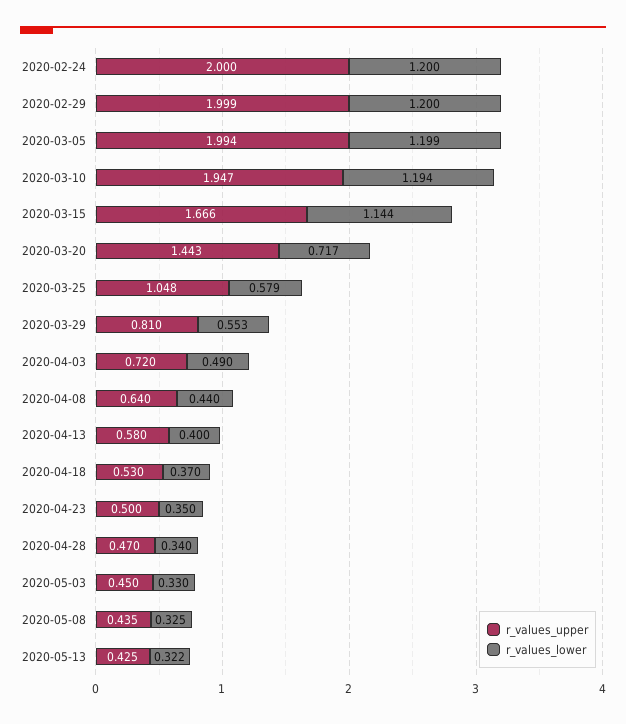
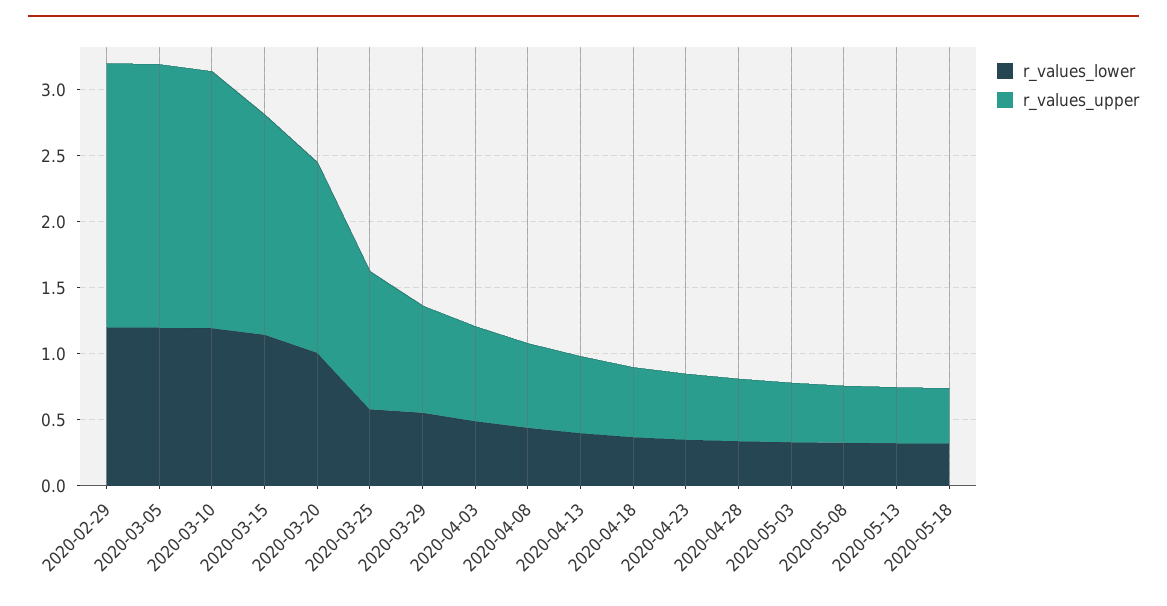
r_values_upper, 2020-02-24: 2 -> none
r_values_lower, 2020-02-24: 1.2 -> none
r_values_lower, 2020-03-20: 0.717 -> 1
r_values_lower, 2020-05-18: none -> 0.3
r_values_upper, 2020-05-18: none -> 0.4

